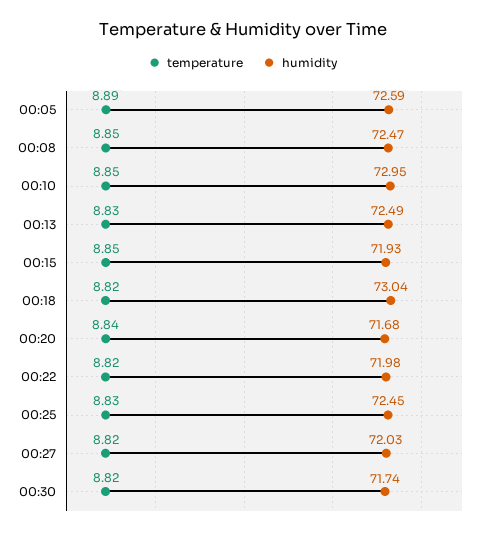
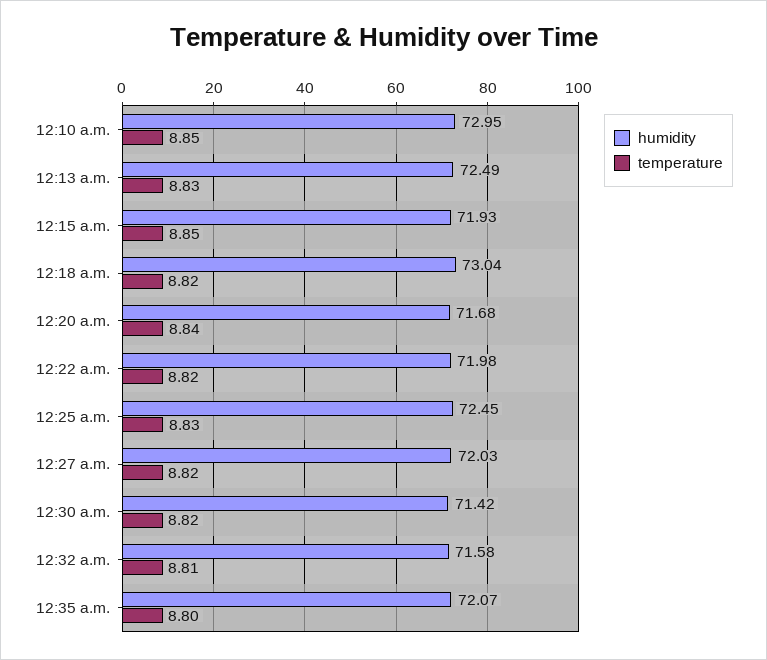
temperature, 00:05: 8.89 -> none
humidity, 00:05: 72.59 -> none
temperature, 00:08: 8.85 -> none
humidity, 00:08: 72.47 -> none
humidity, 00:30: 71.74 -> 71.42
humidity, 12:32 a.m.: none -> 71.58
temperature, 12:32 a.m.: none -> 8.81
humidity, 12:35 a.m.: none -> 72.07
temperature, 12:35 a.m.: none -> 8.8

